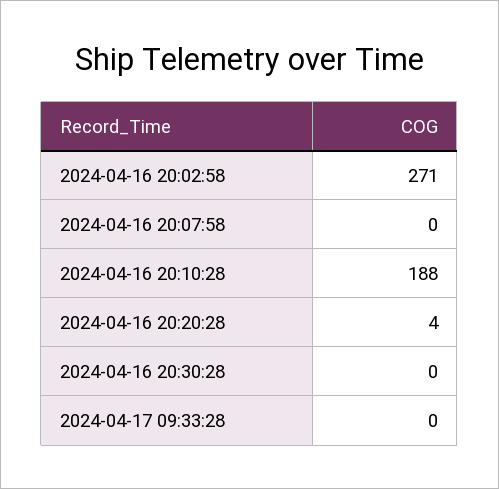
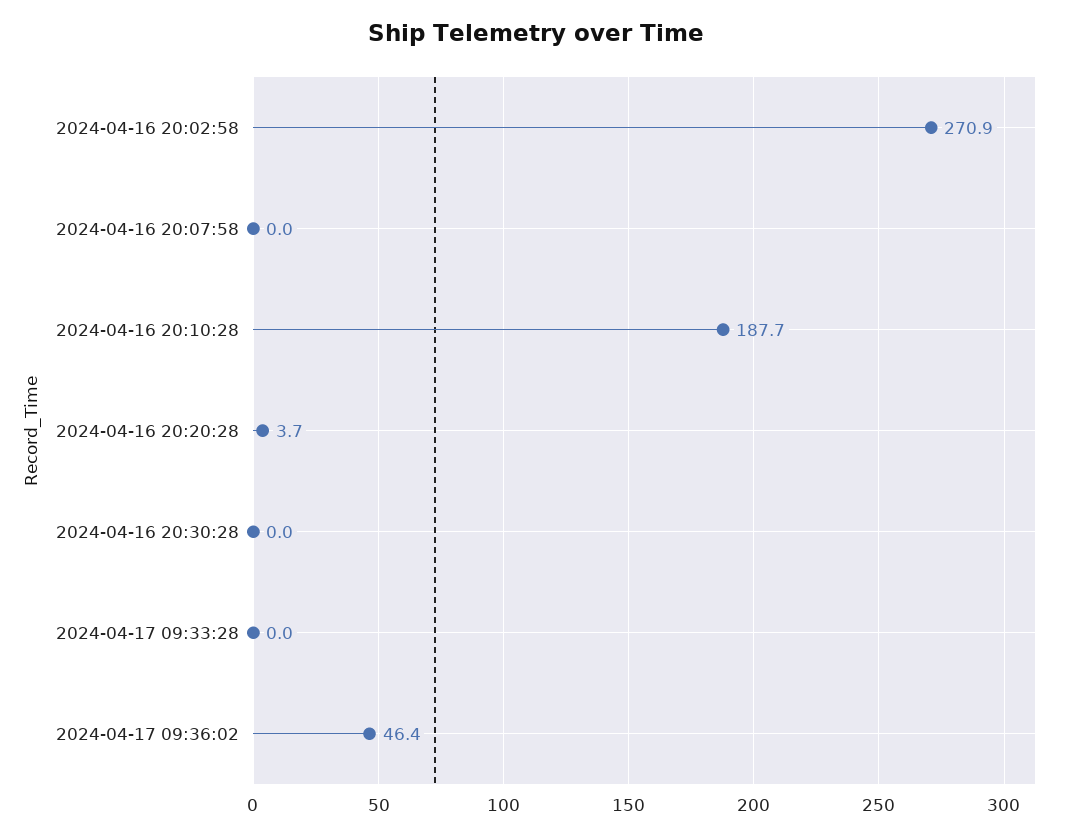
2024-04-17 09:36:02: none -> 46.4

